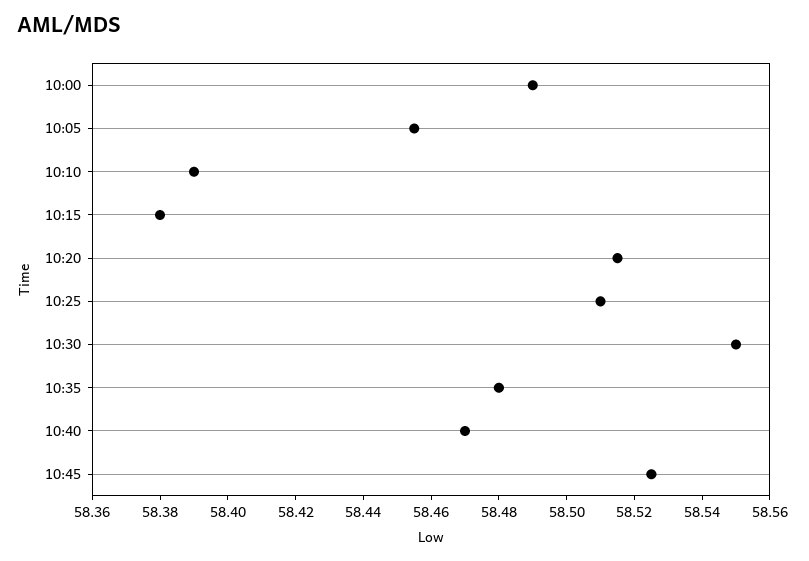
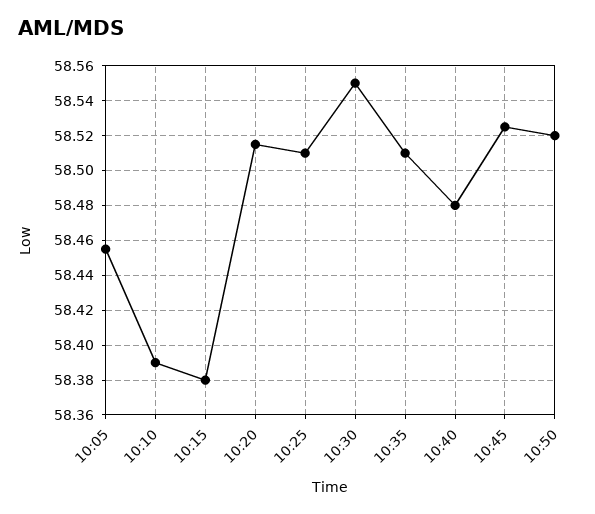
10:00: 58.49 -> none
10:35: 58.48 -> 58.51
10:40: 58.47 -> 58.48
10:50: none -> 58.52

